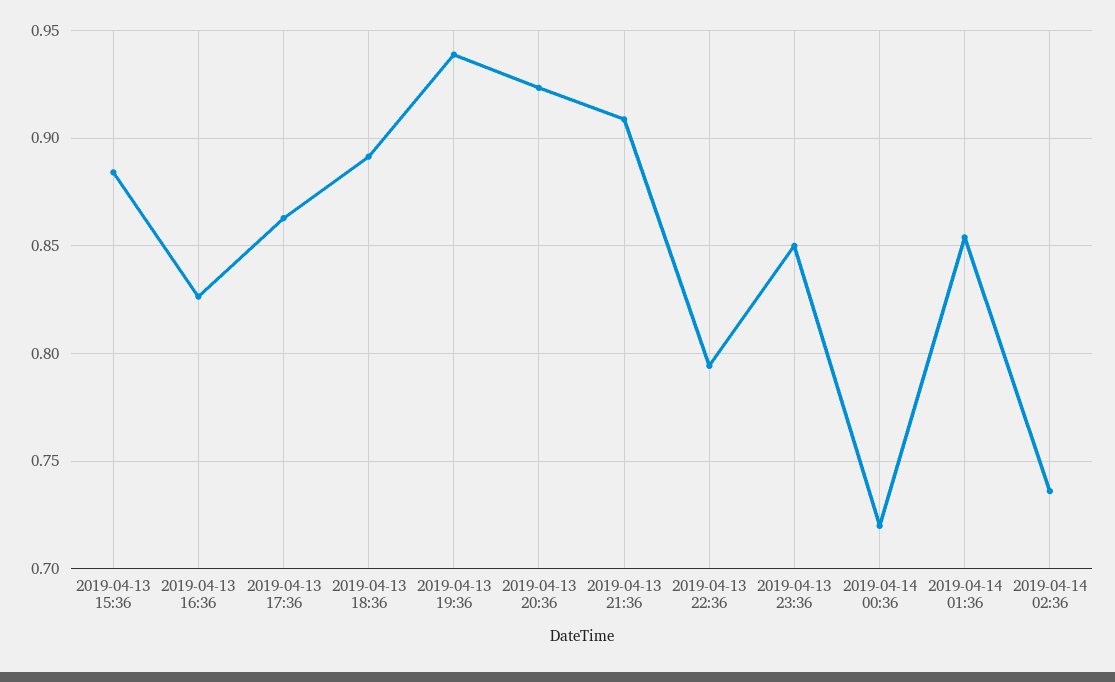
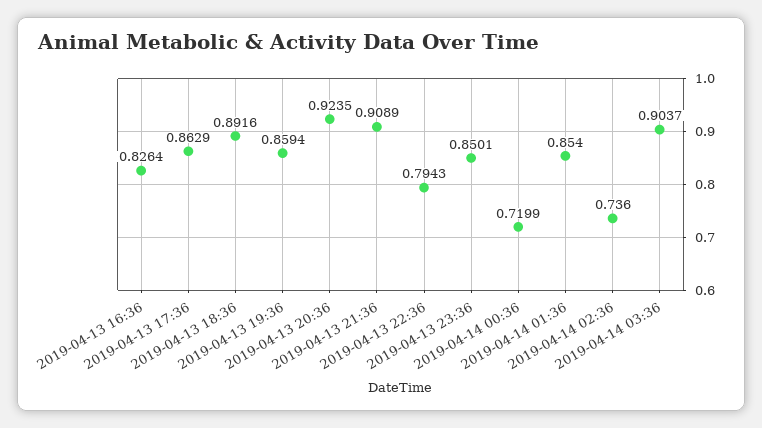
2019-04-13 15:36: 0.885 -> none
2019-04-13 19:36: 0.94 -> 0.8594
2019-04-14 03:36: none -> 0.9037

